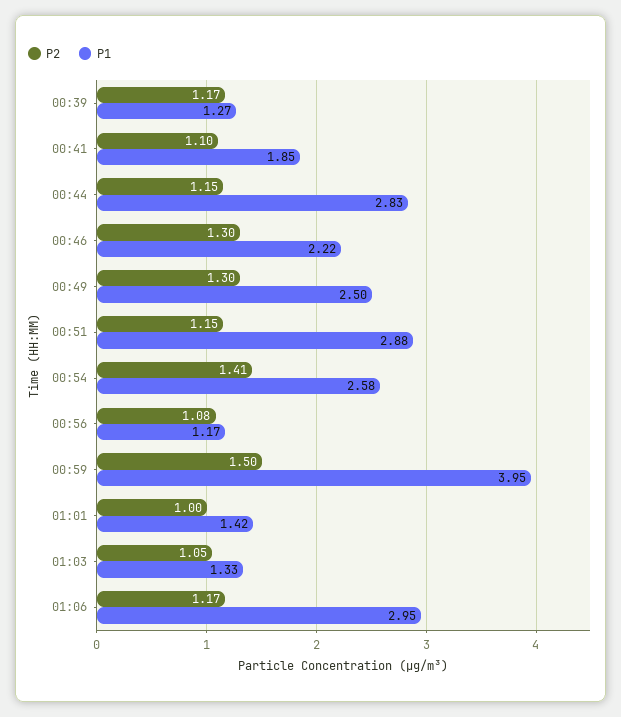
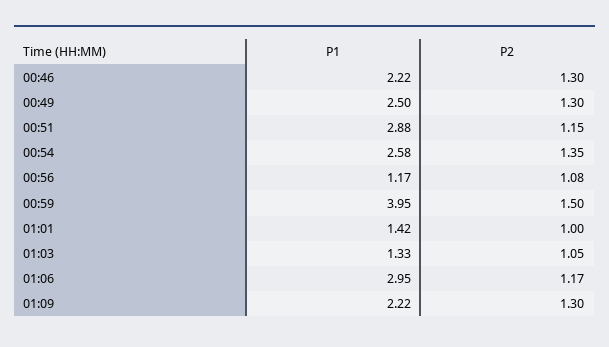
P2, 00:39: 1.17 -> none
P1, 00:39: 1.27 -> none
P2, 00:41: 1.1 -> none
P1, 00:41: 1.85 -> none
P2, 00:44: 1.15 -> none
P1, 00:44: 2.83 -> none
P2, 00:54: 1.41 -> 1.35
P1, 01:09: none -> 2.22
P2, 01:09: none -> 1.3

